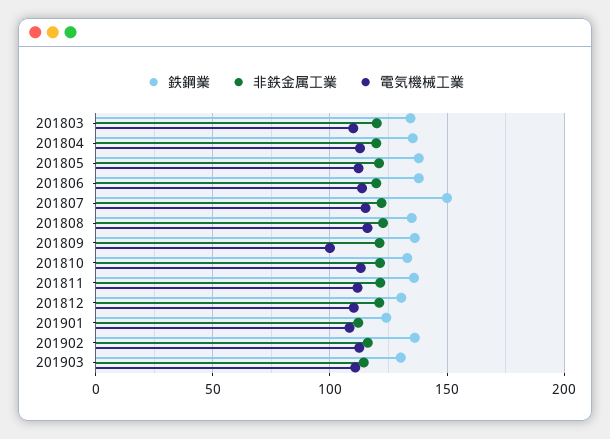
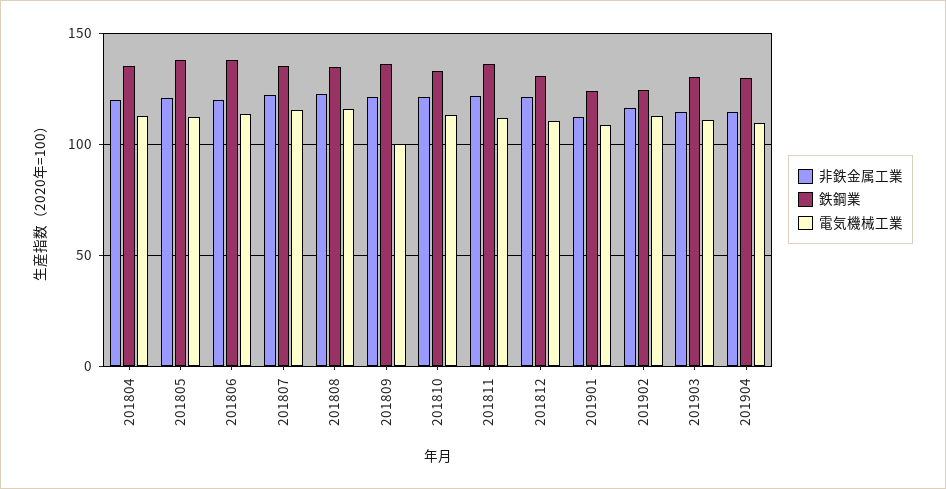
鉄鋼業, 201803: 135 -> none
非鉄金属工業, 201803: 120 -> none
電気機械工業, 201803: 110 -> none
鉄鋼業, 201807: 150 -> 135
鉄鋼業, 201902: 135 -> 125
非鉄金属工業, 201904: none -> 115
鉄鋼業, 201904: none -> 130
電気機械工業, 201904: none -> 110

